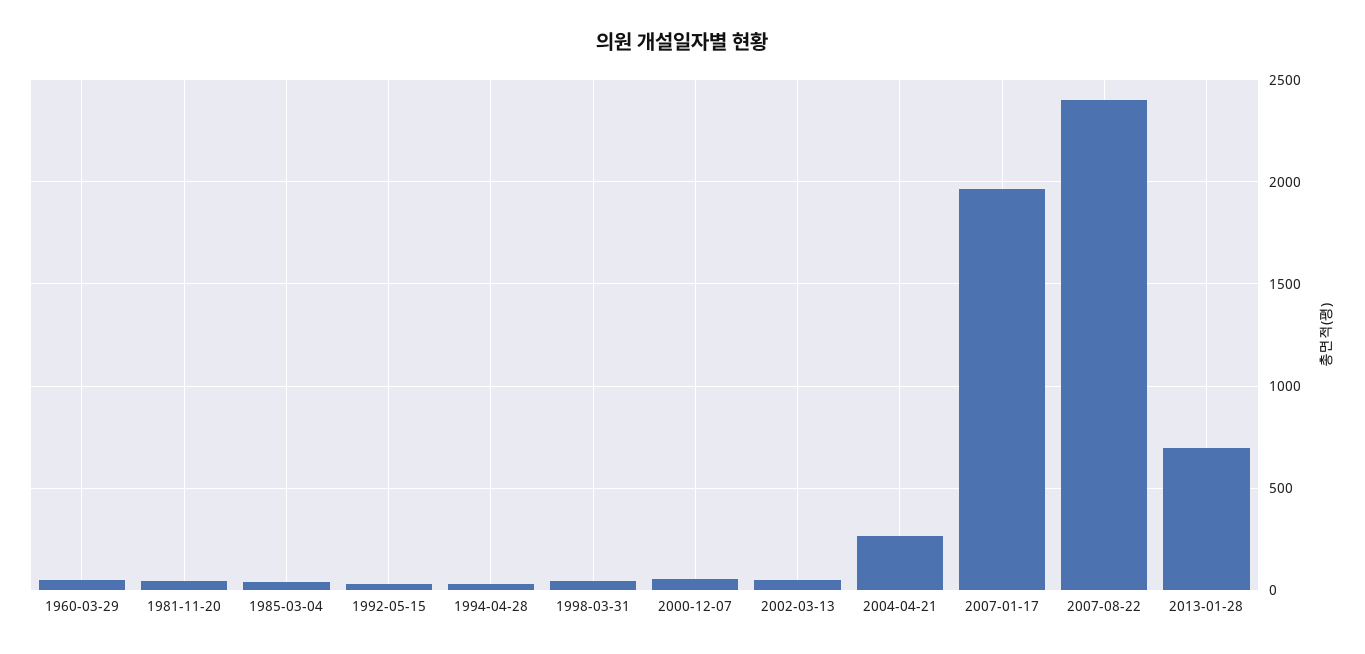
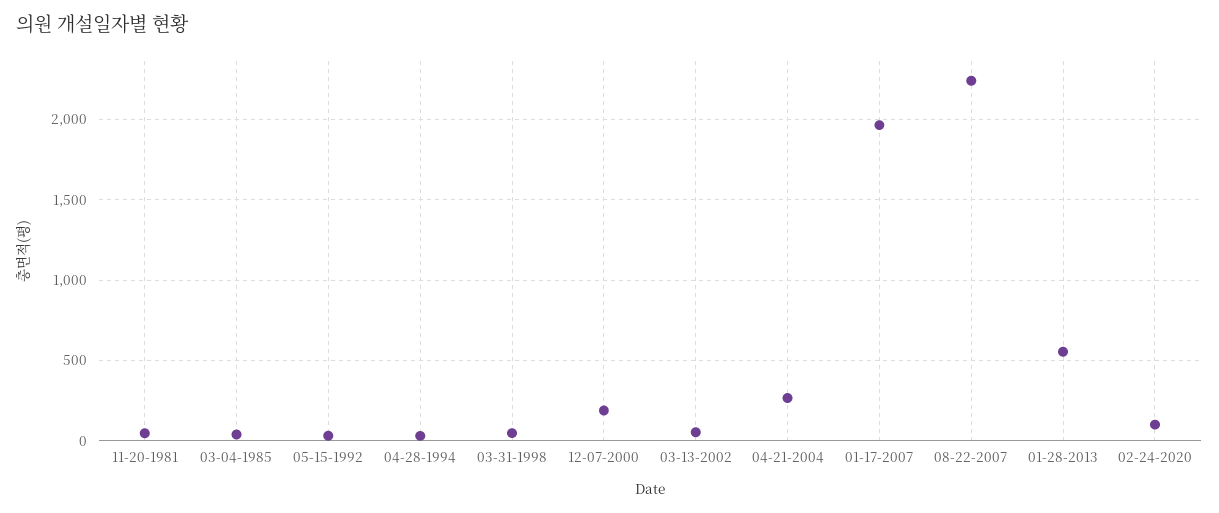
1960-03-29: 50 -> none
2000-12-07: 50 -> 200
2007-08-22: 2400 -> 2250
2013-01-28: 700 -> 550
02-24-2020: none -> 100

